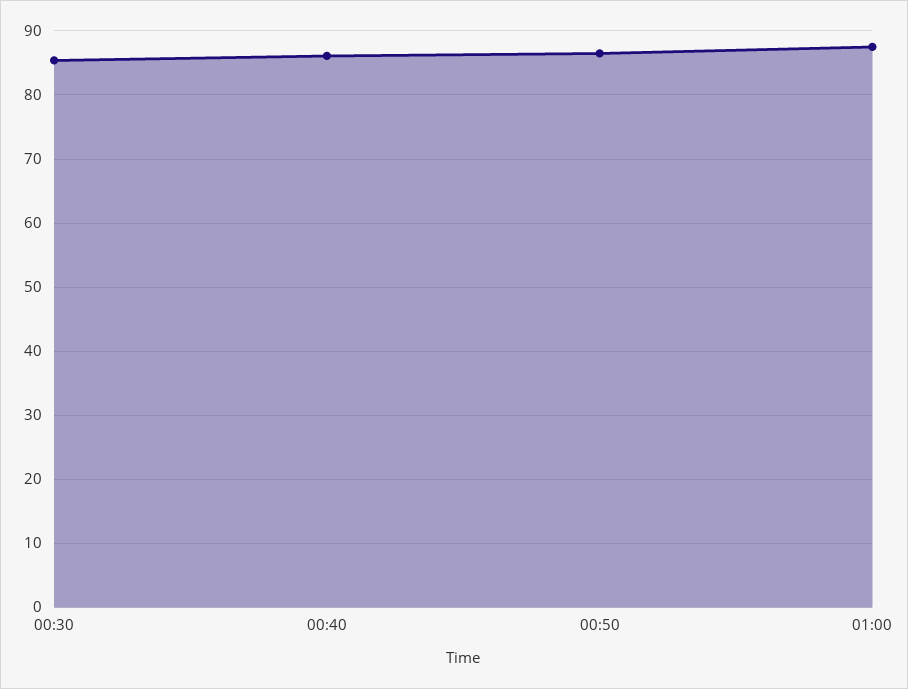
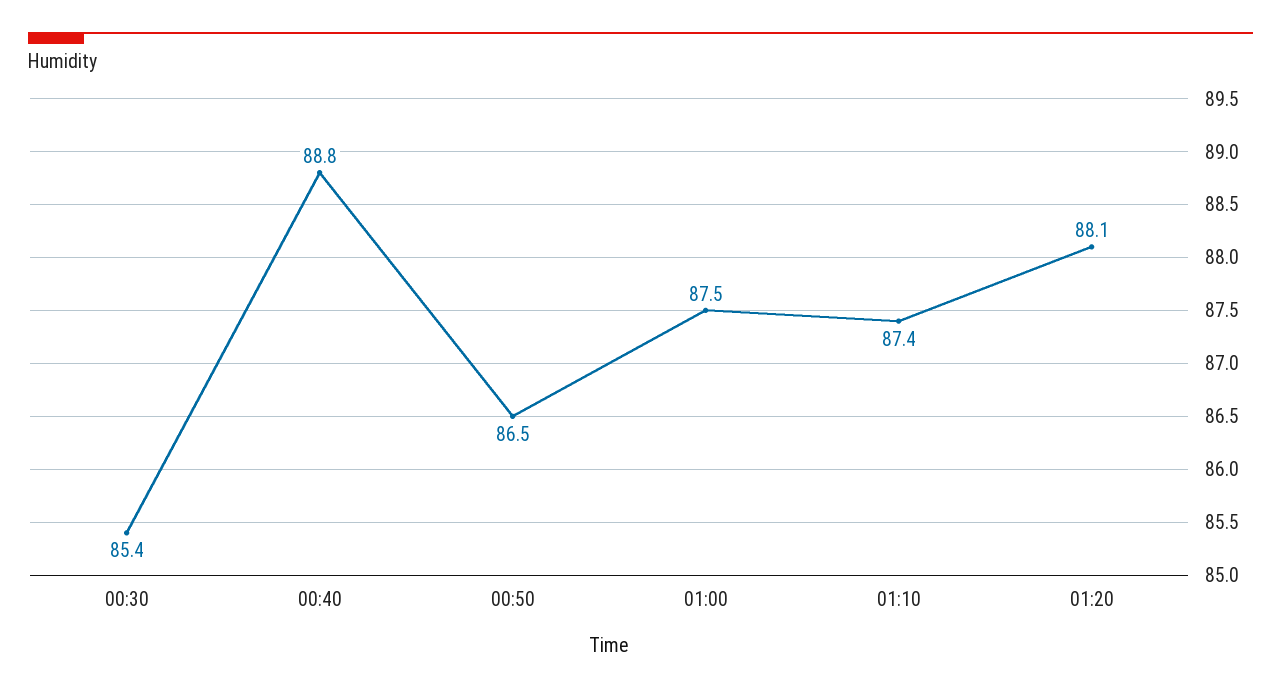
00:40: 86 -> 88.8
01:10: none -> 87.4
01:20: none -> 88.1

